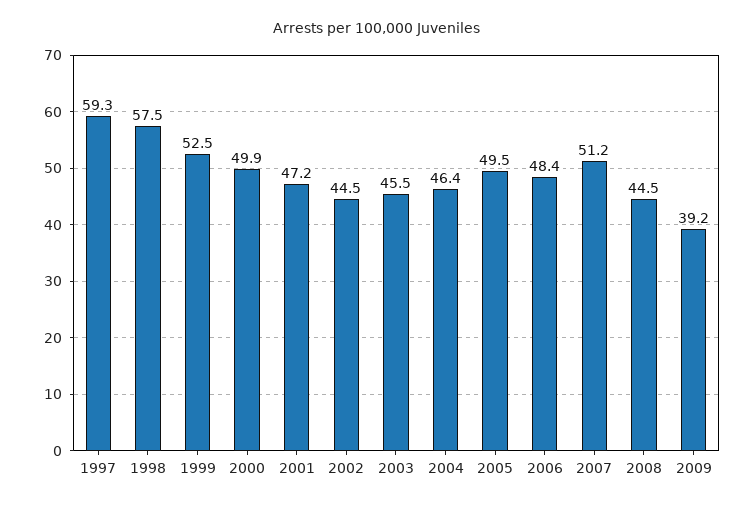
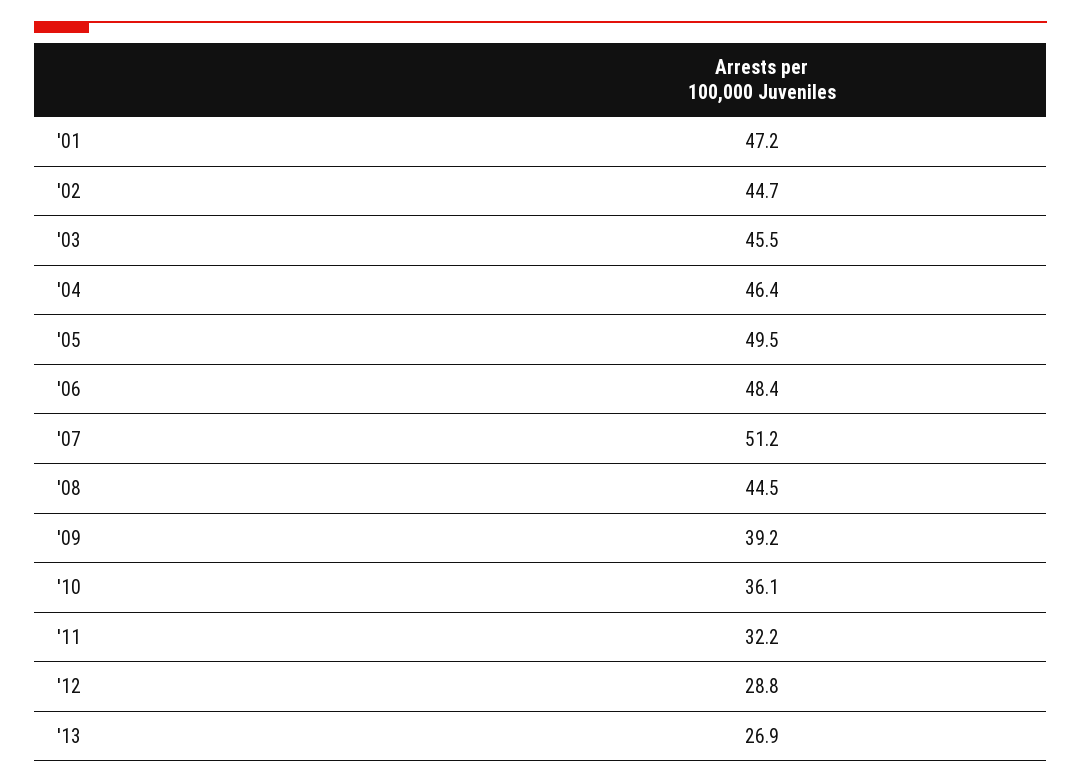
1997: 59.3 -> none
1998: 57.5 -> none
1999: 52.5 -> none
2000: 49.9 -> none
2002: 44.5 -> 44.7
'10: none -> 36.1
'11: none -> 32.2
'12: none -> 28.8
'13: none -> 26.9

